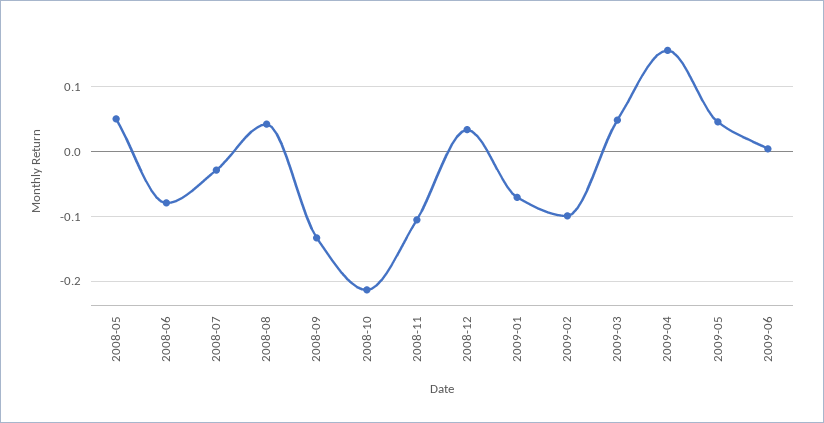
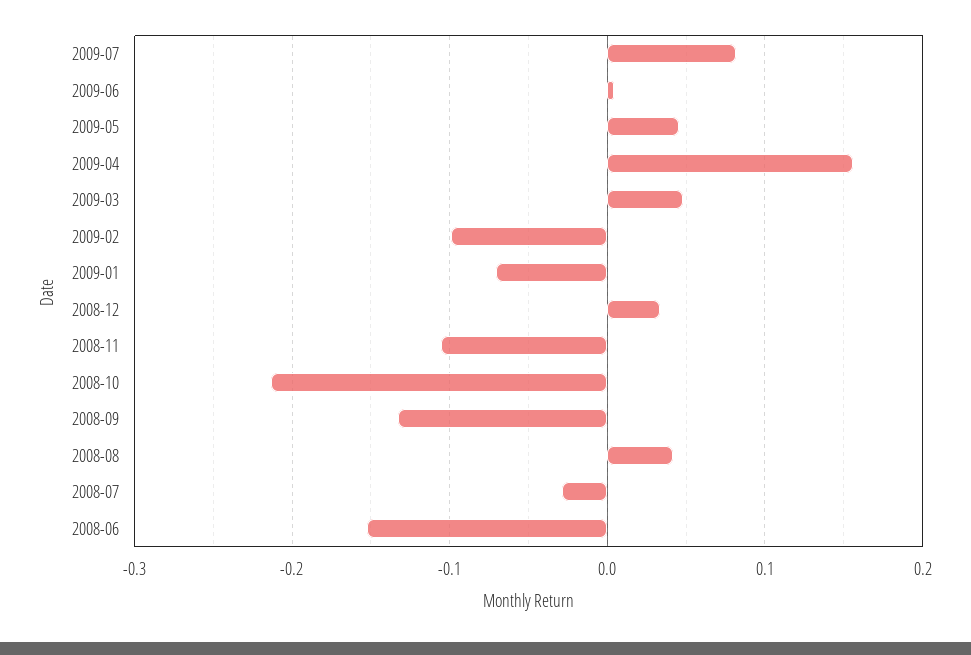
2008-05: 0.05 -> none
2008-06: -0.08 -> -0.15
2009-07: none -> 0.08

